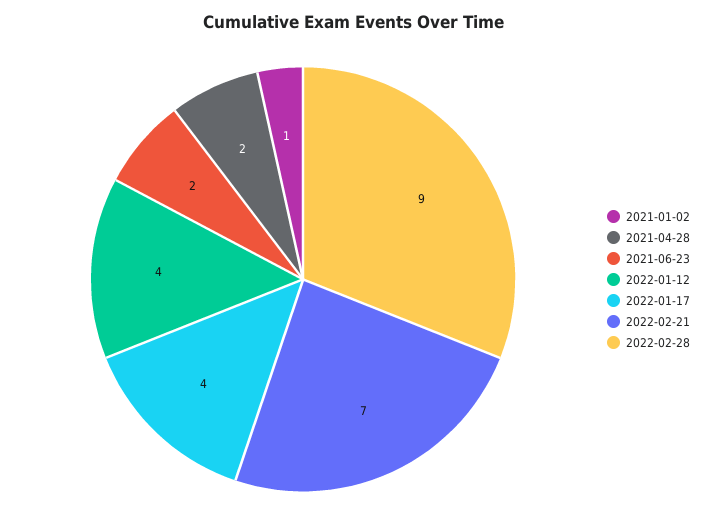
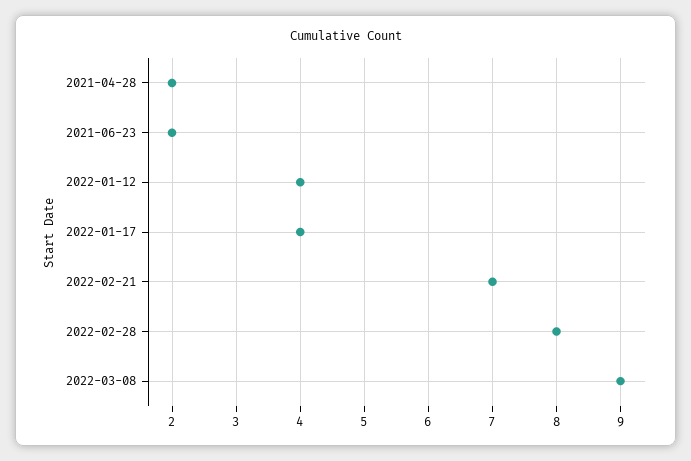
2021-01-02: 1 -> none
2022-02-28: 9 -> 8
2022-03-08: none -> 9

